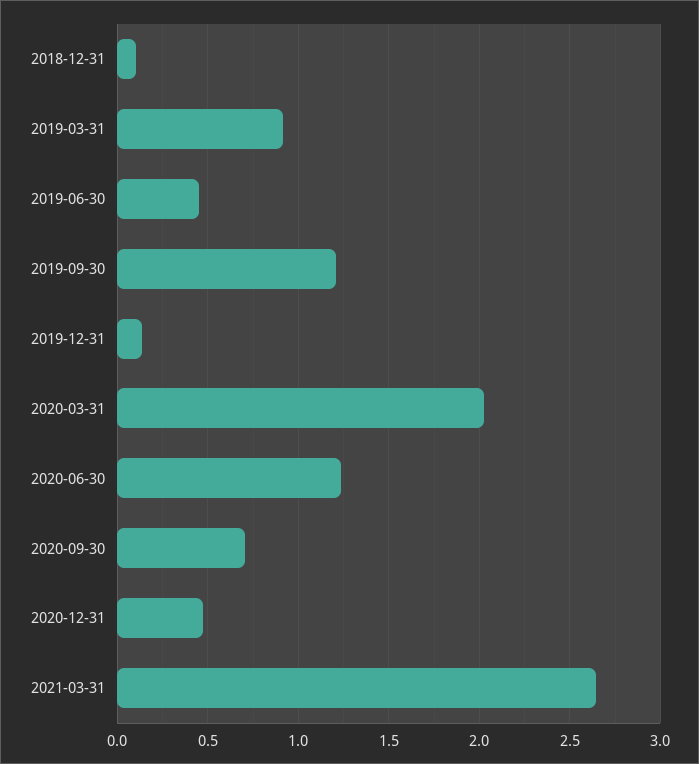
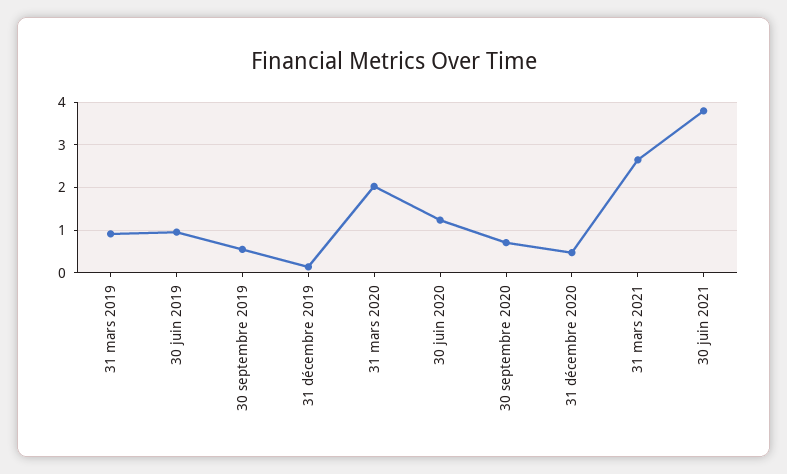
2018-12-31: 0.1 -> none
2019-06-30: 0.45 -> 1
2019-09-30: 1.2 -> 0.6
30 juin 2021: none -> 3.8

